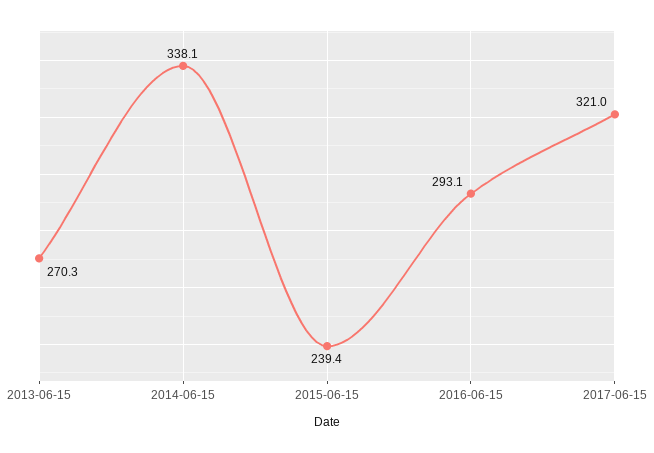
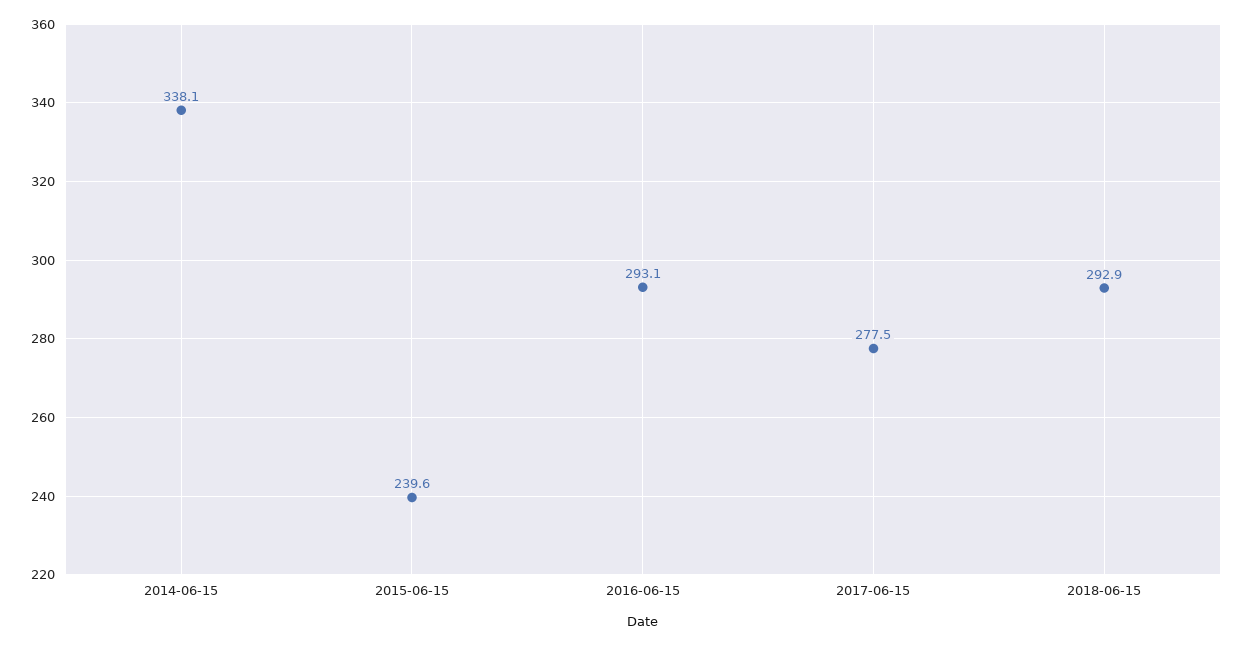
2013-06-15: 270.3 -> none
2015-06-15: 239.4 -> 239.6
2017-06-15: 321 -> 277.5
2018-06-15: none -> 292.9

